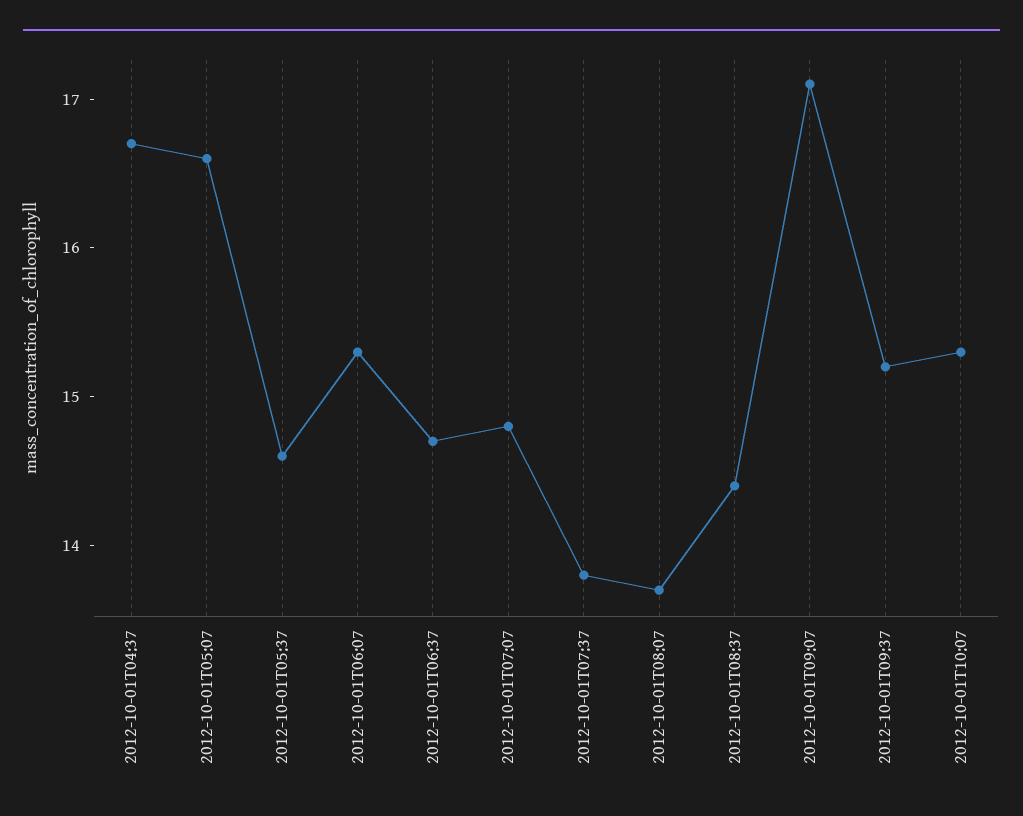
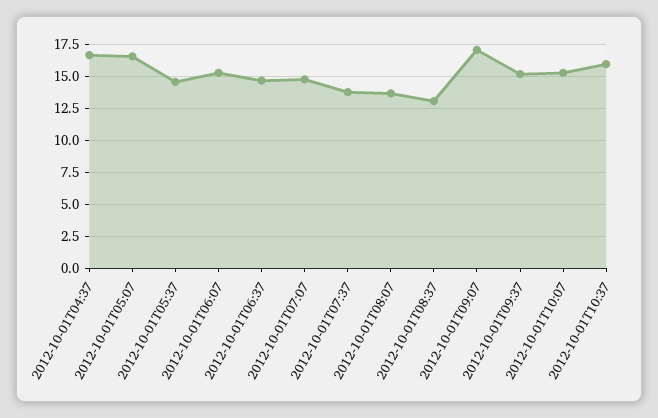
2012-10-01T08:37: 14.4 -> 13
2012-10-01T10:37: none -> 16

